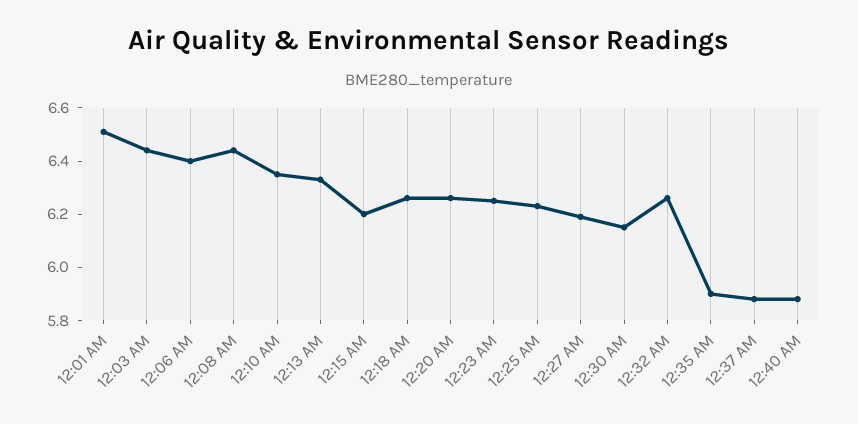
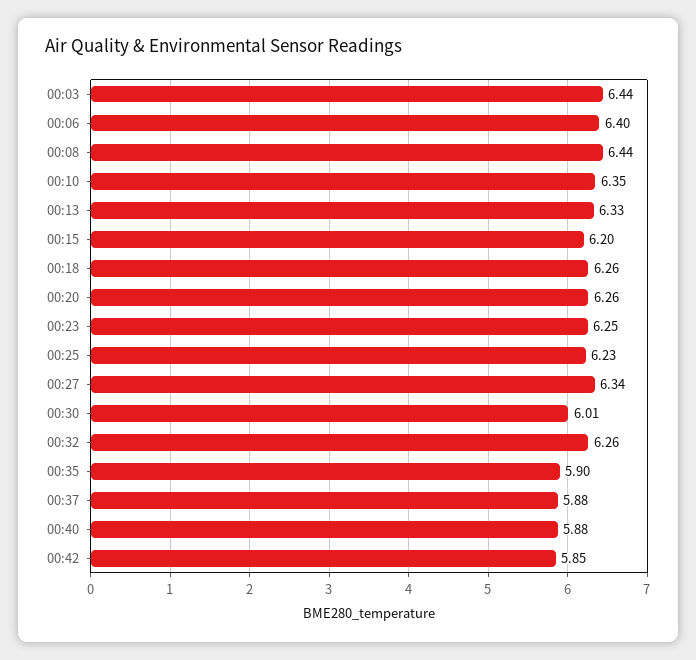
12:01 AM: 6.5 -> none
12:27 AM: 6.2 -> 6.34
12:30 AM: 6.15 -> 6.01
00:42: none -> 5.85

